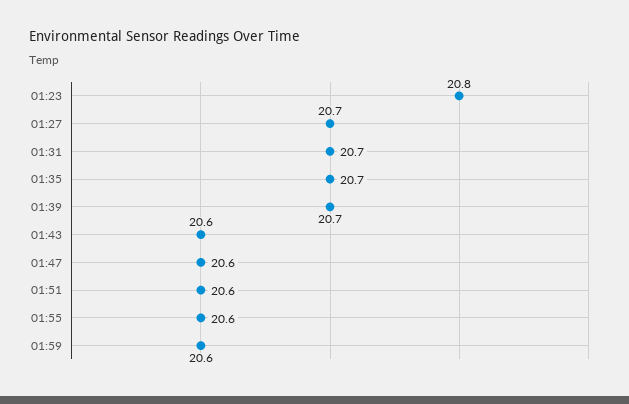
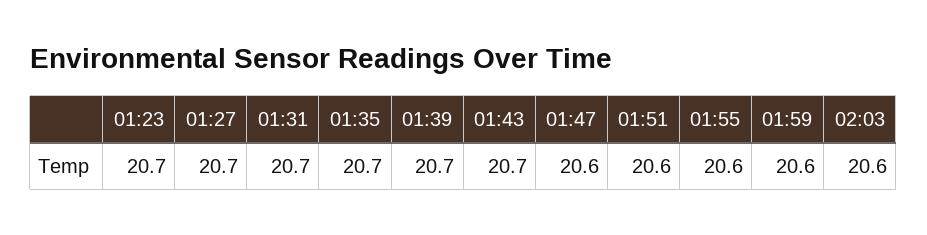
01:23: 20.8 -> 20.7
01:43: 20.6 -> 20.7
02:03: none -> 20.6

